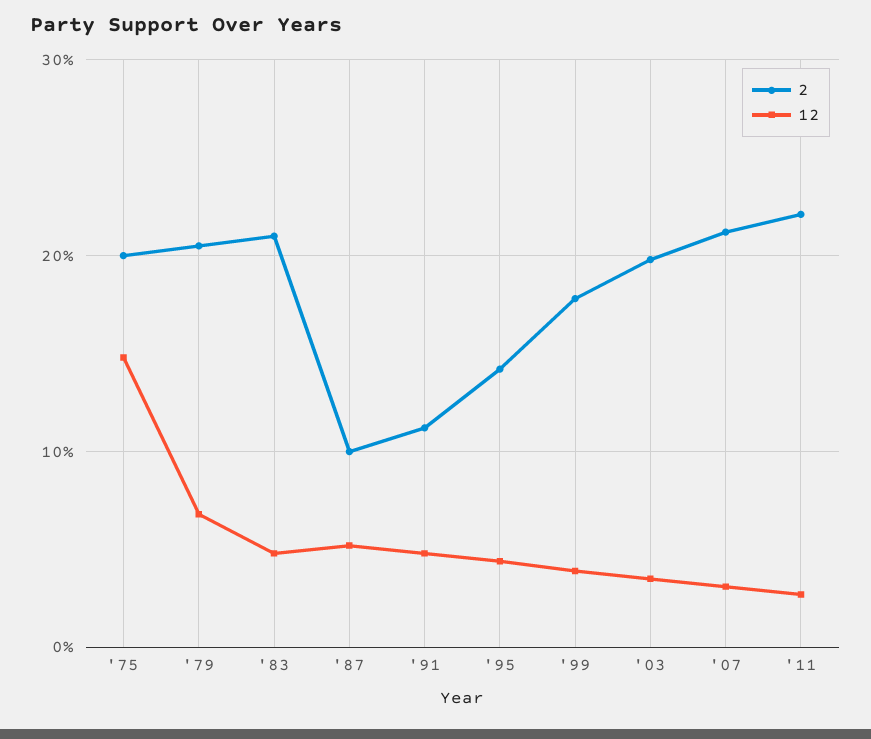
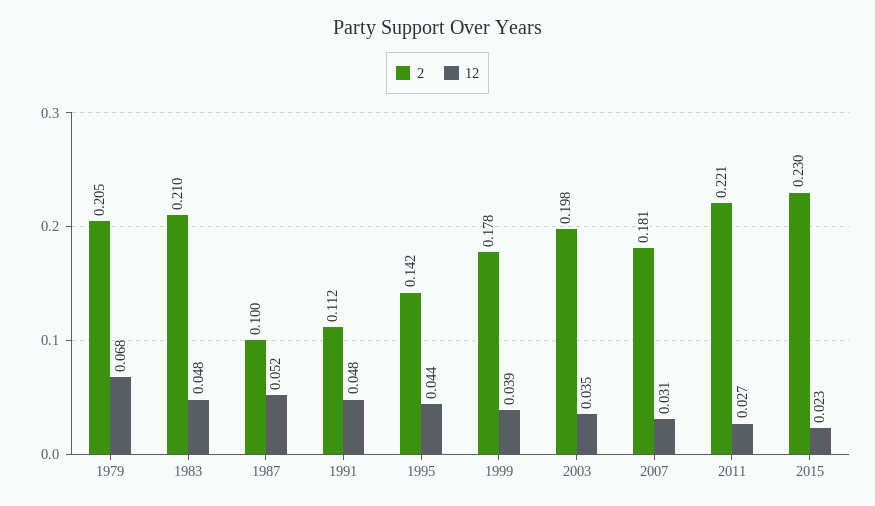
2, '75: 0.2 -> none
12, '75: 0.15 -> none
2, '07: 0.21 -> 0.181
2, 2015: none -> 0.23
12, 2015: none -> 0.023

